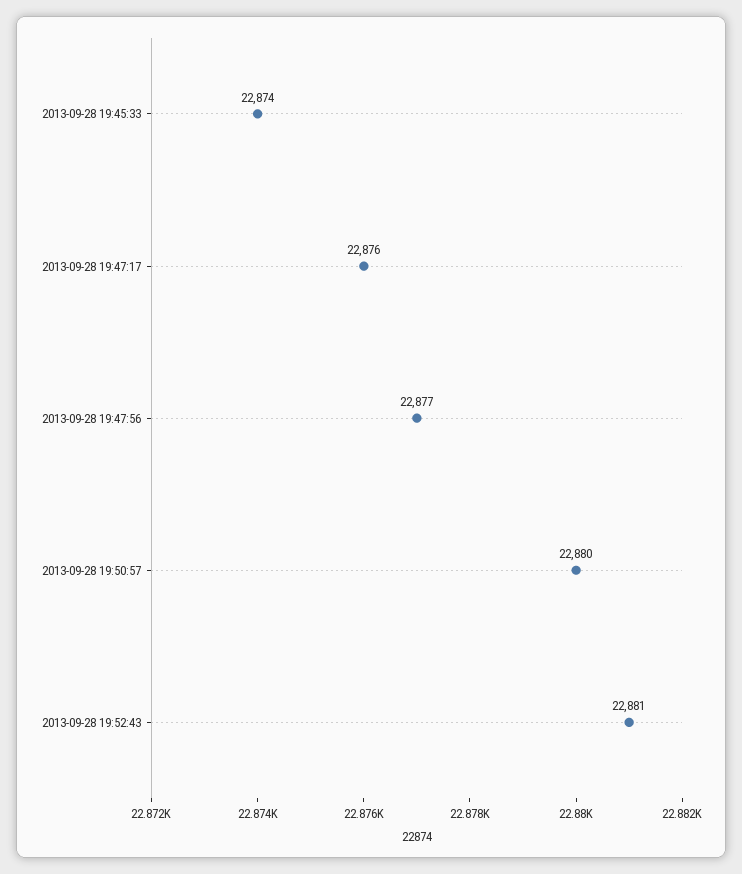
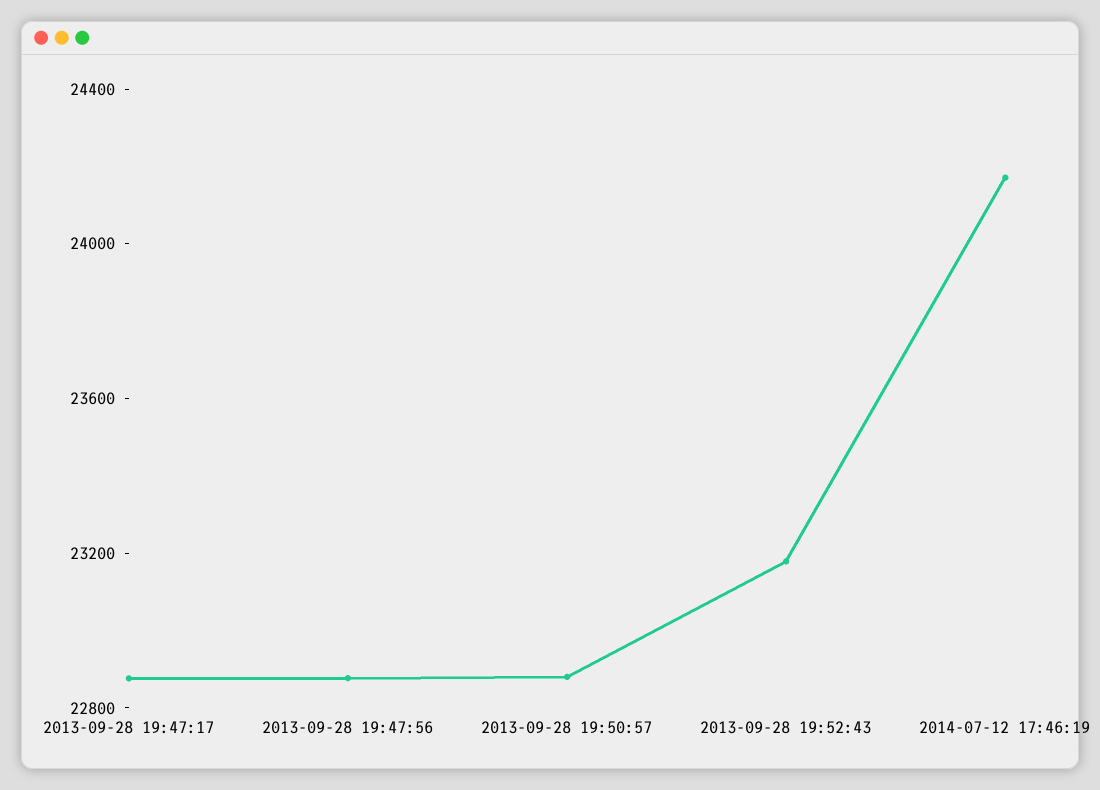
2013-09-28 19:45:33: 22874 -> none
2013-09-28 19:52:43: 22881 -> 23200
2014-07-12 17:46:19: none -> 24200

